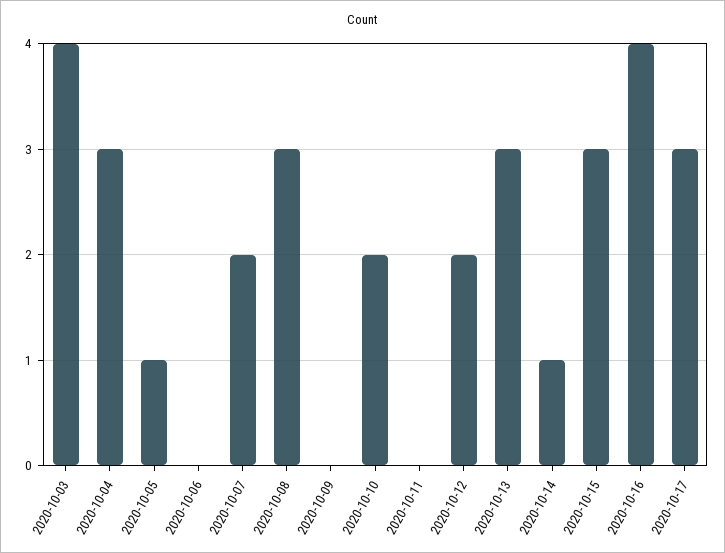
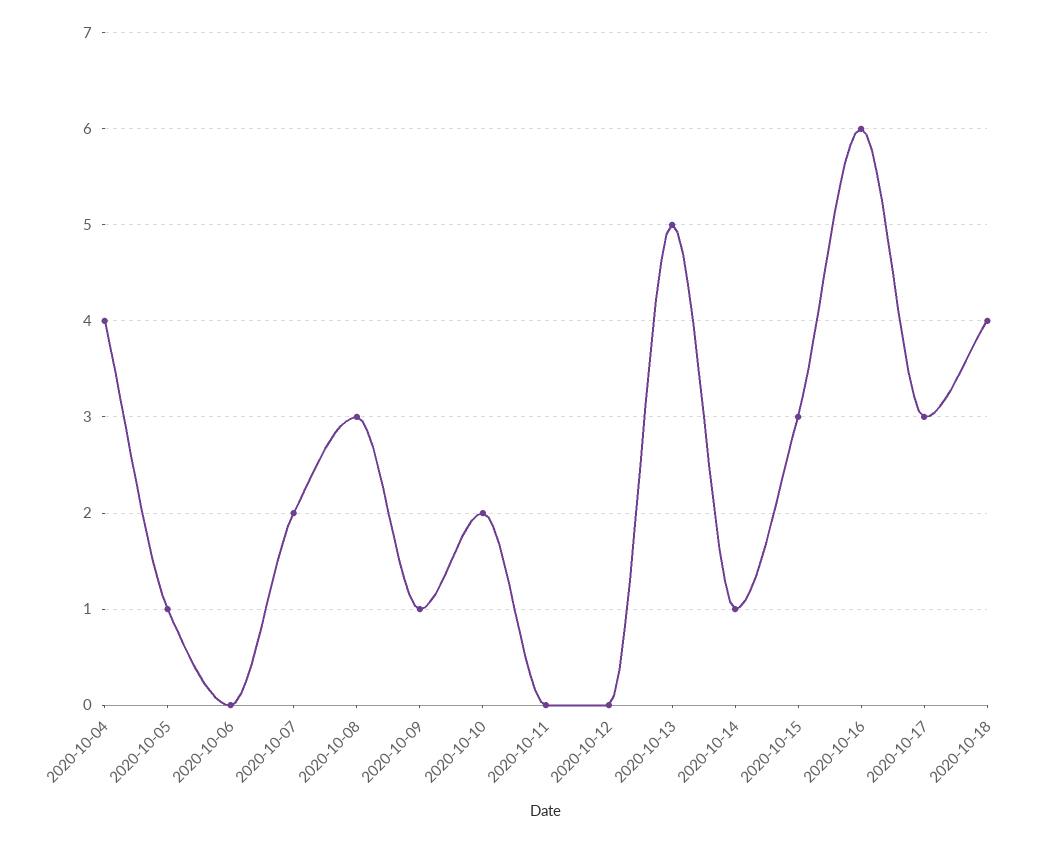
2020-10-03: 4 -> none
2020-10-04: 3 -> 4
2020-10-09: 0 -> 1
2020-10-12: 2 -> 0
2020-10-13: 3 -> 5
2020-10-16: 4 -> 6
2020-10-18: none -> 4

